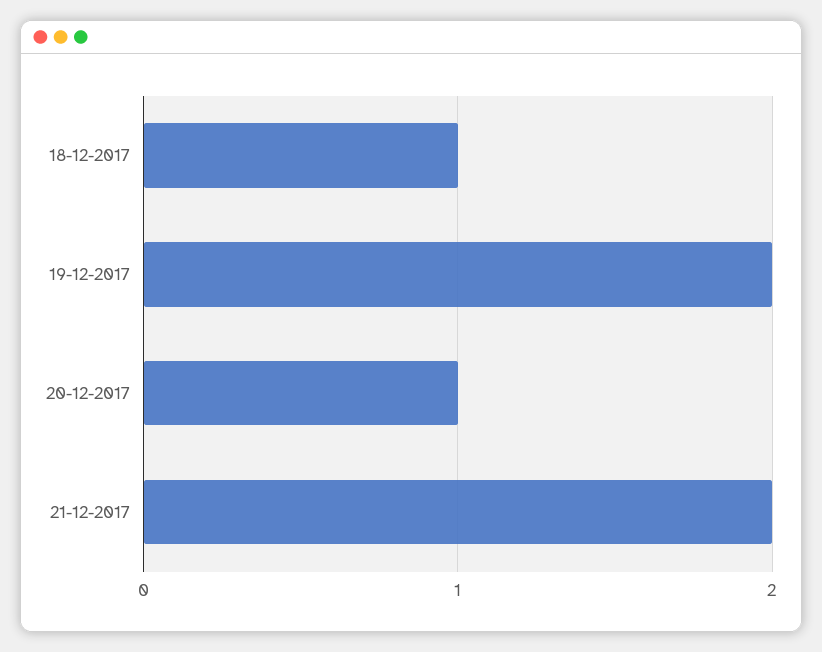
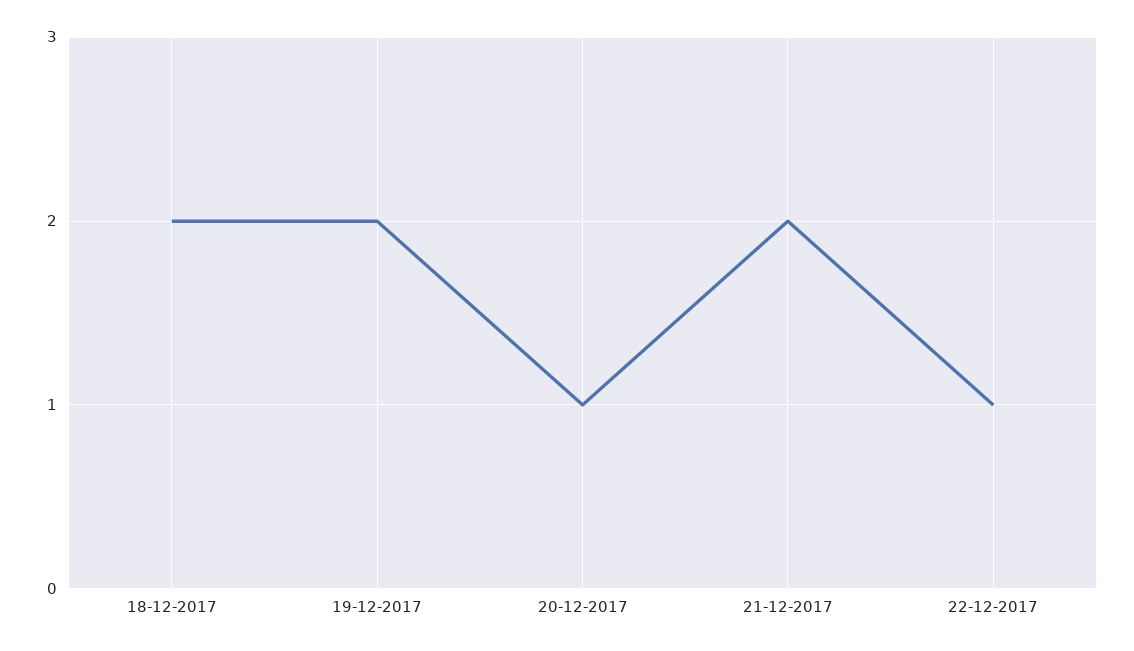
18-12-2017: 1 -> 2
22-12-2017: none -> 1

